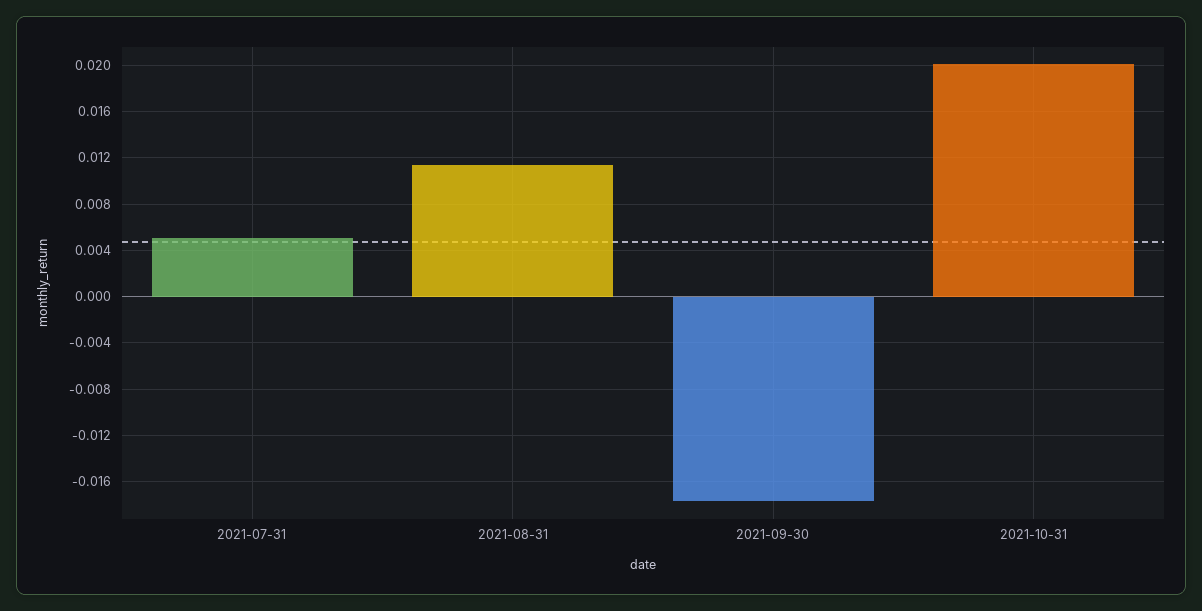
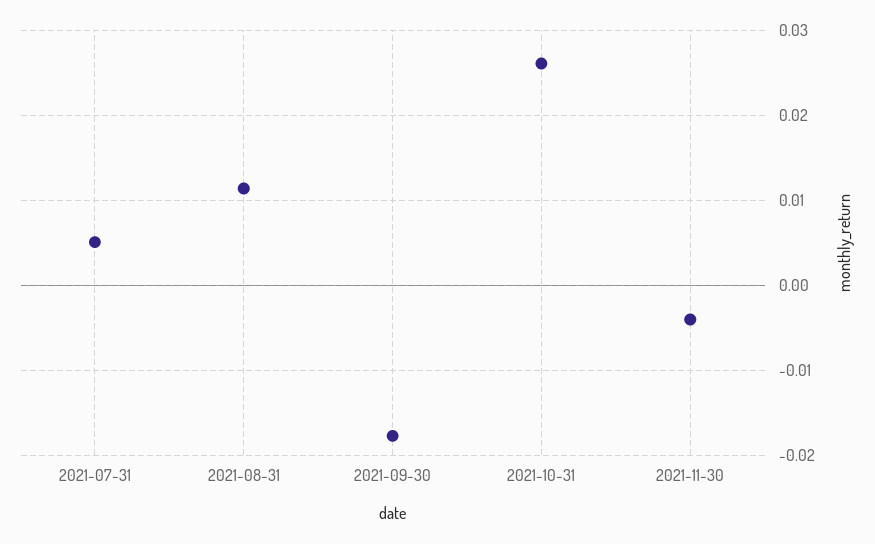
2021-10-31: 0.02 -> 0.026
2021-11-30: none -> -0.004

